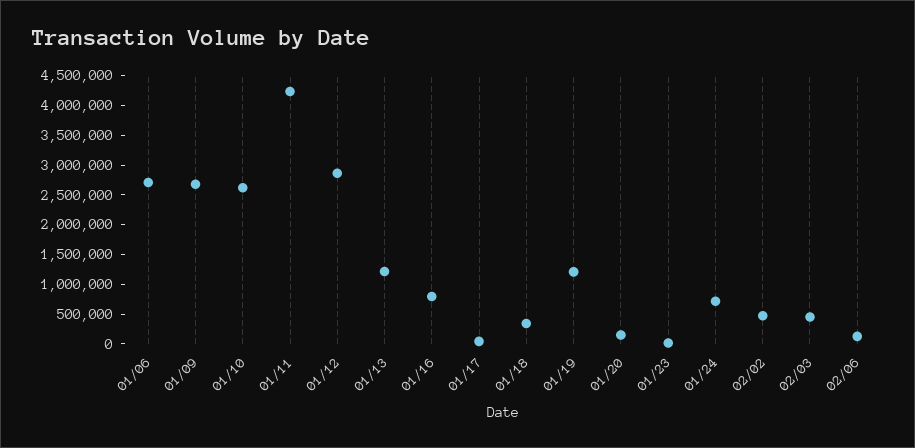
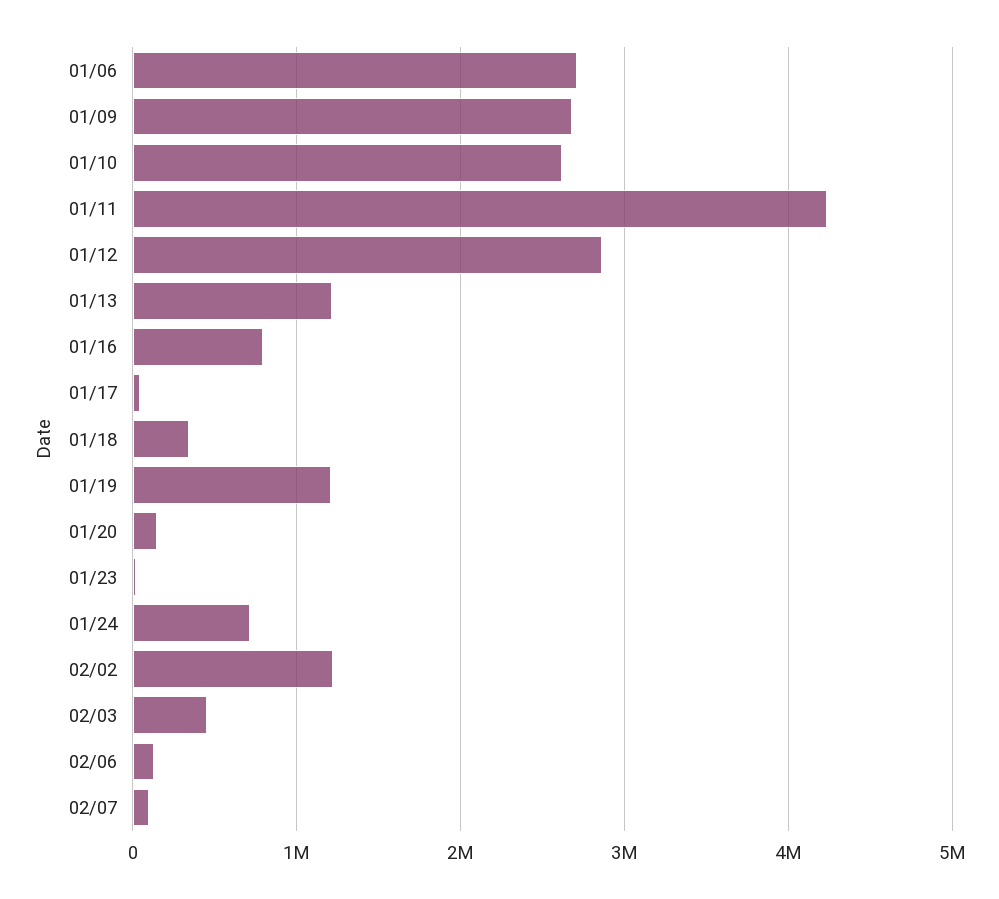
02/02: 500000 -> 1200000
02/07: none -> 100000

